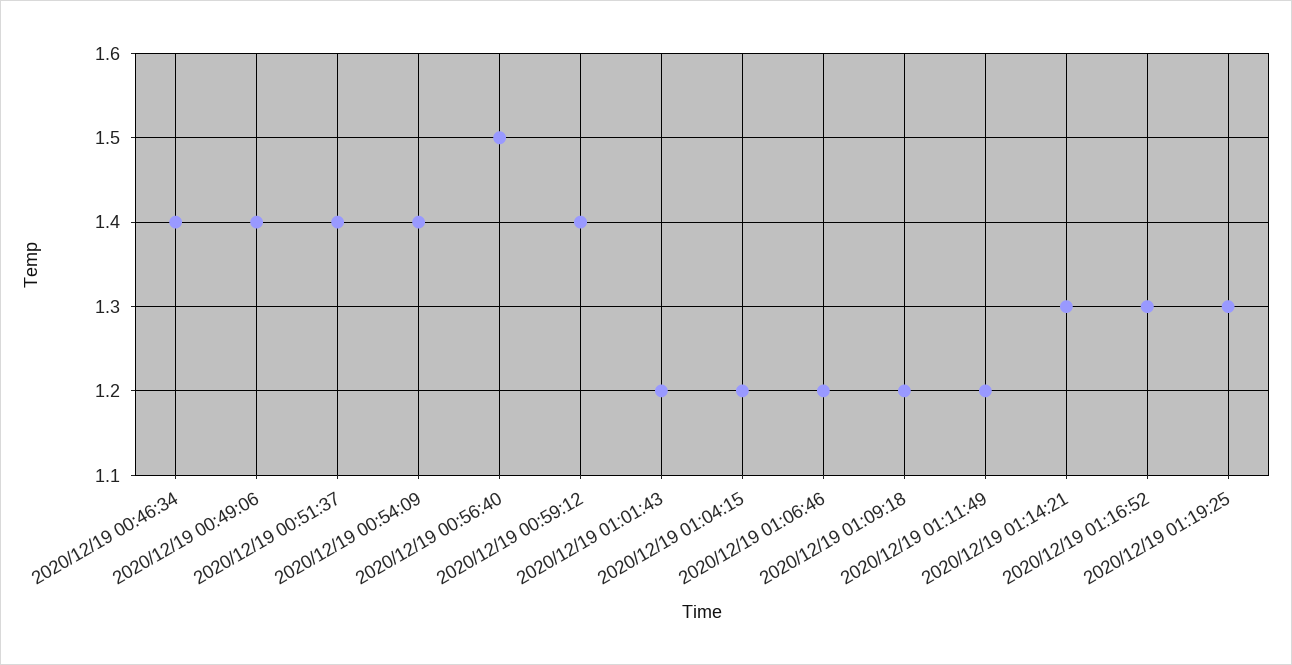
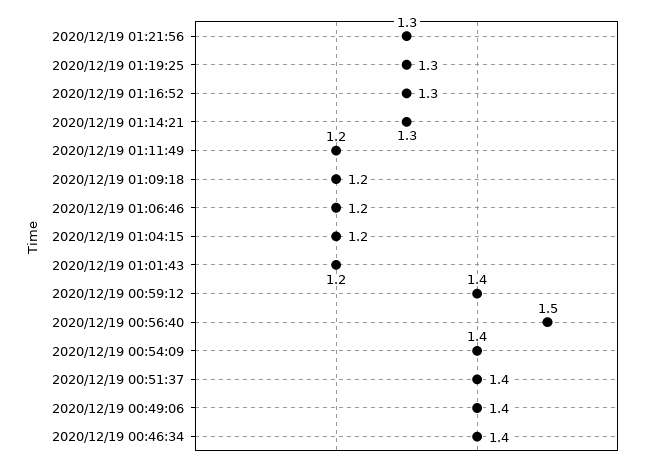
2020/12/19 01:21:56: none -> 1.3

